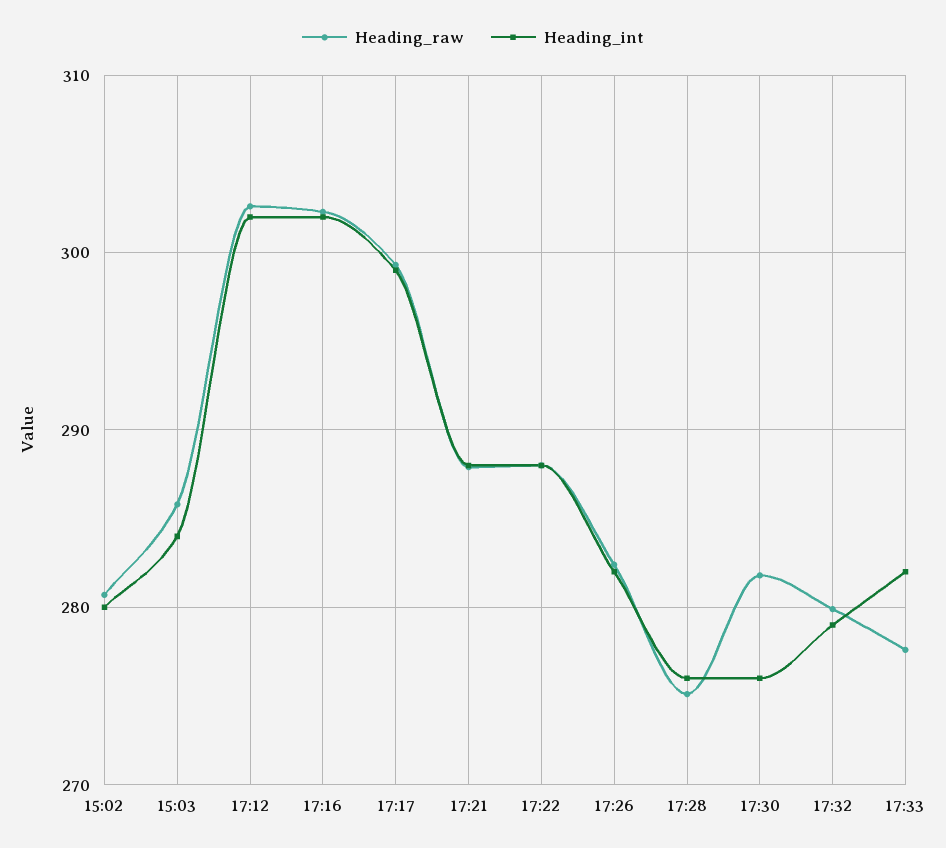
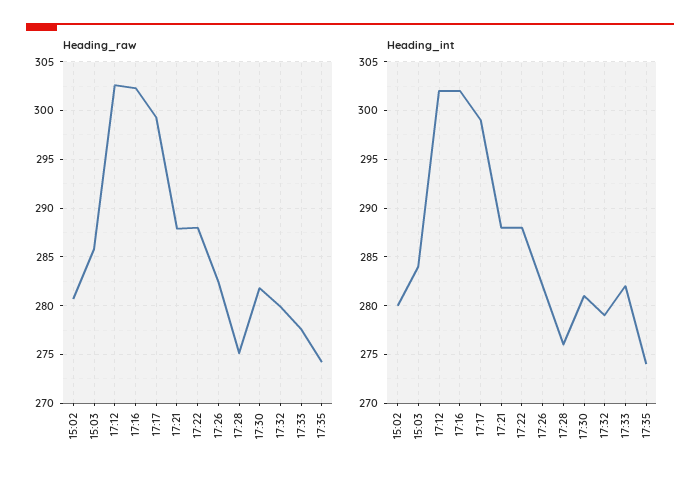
Heading_int, 17:30: 276 -> 281
Heading_raw, 17:35: none -> 274
Heading_int, 17:35: none -> 274

